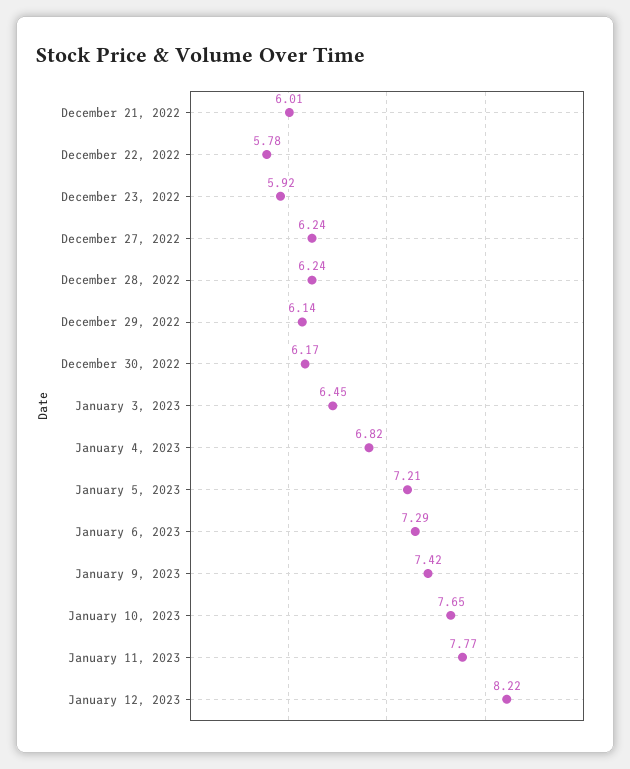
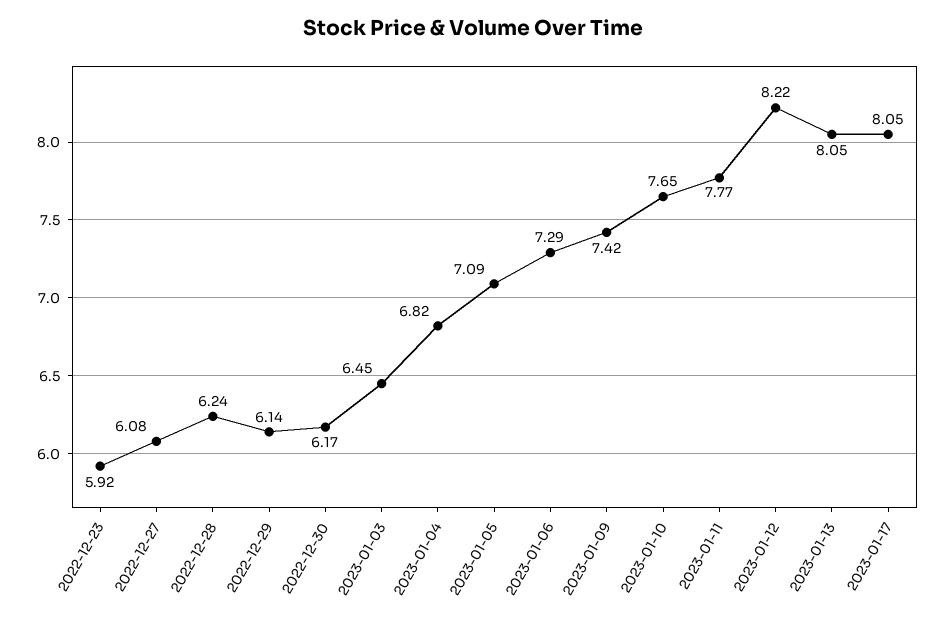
December 21, 2022: 6.01 -> none
December 22, 2022: 5.78 -> none
December 27, 2022: 6.24 -> 6.08
January 5, 2023: 7.21 -> 7.09
2023-01-13: none -> 8.05
2023-01-17: none -> 8.05

